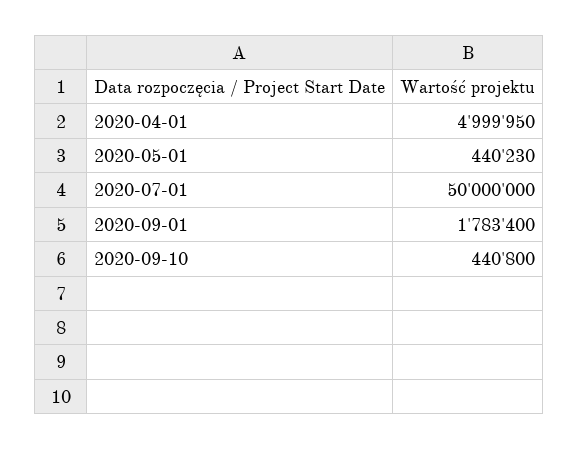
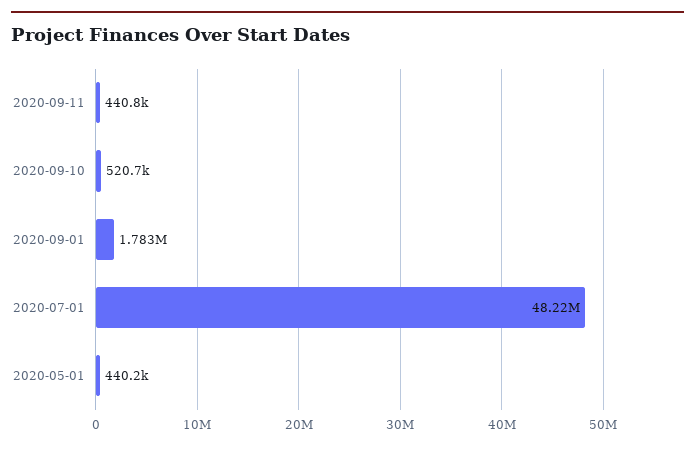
2020-04-01: 4999950 -> none
2020-07-01: 50000000 -> 48220000
2020-09-10: 440800 -> 520700
2020-09-11: none -> 440800

